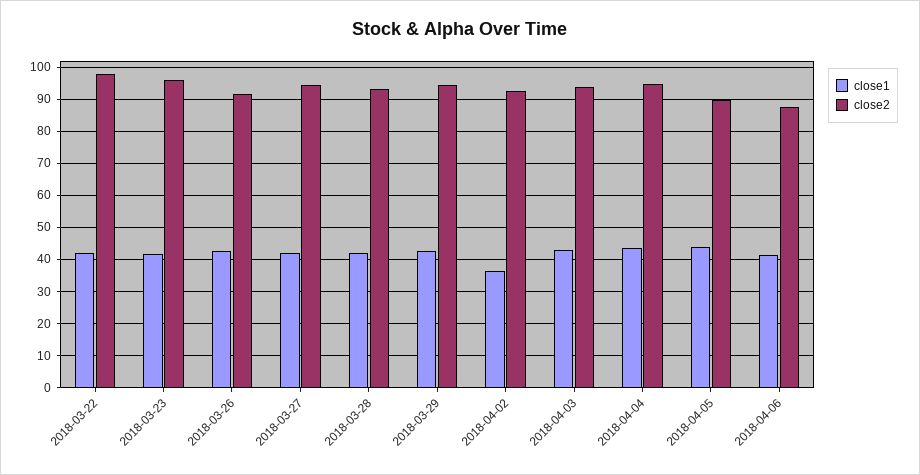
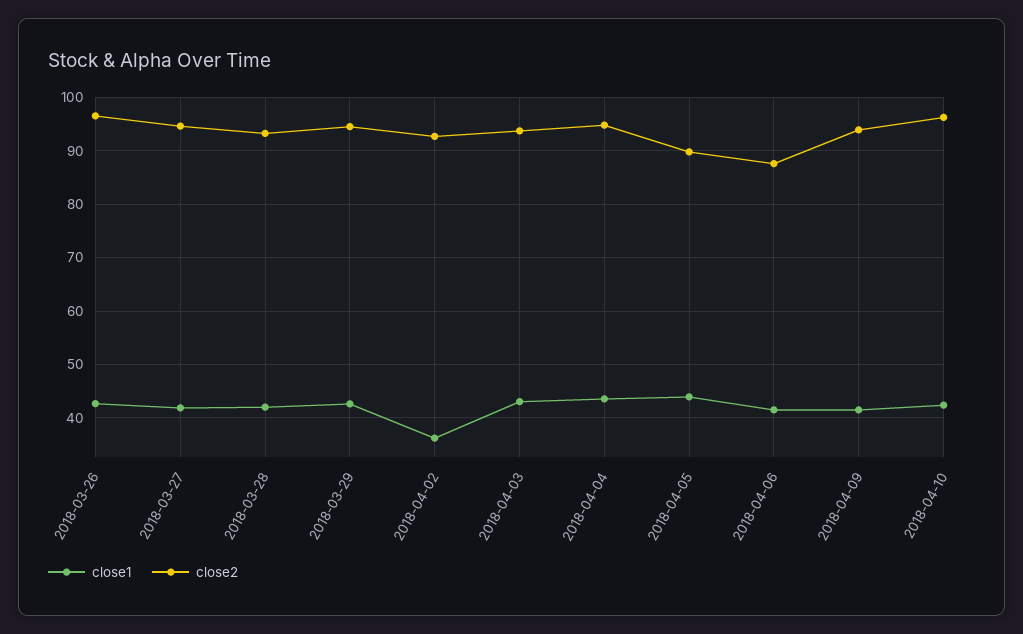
close1, 2018-03-22: 42 -> none
close2, 2018-03-22: 98 -> none
close1, 2018-03-23: 42 -> none
close2, 2018-03-23: 96 -> none
close2, 2018-03-26: 92 -> 96
close1, 2018-04-09: none -> 42
close2, 2018-04-09: none -> 94
close1, 2018-04-10: none -> 42
close2, 2018-04-10: none -> 96

